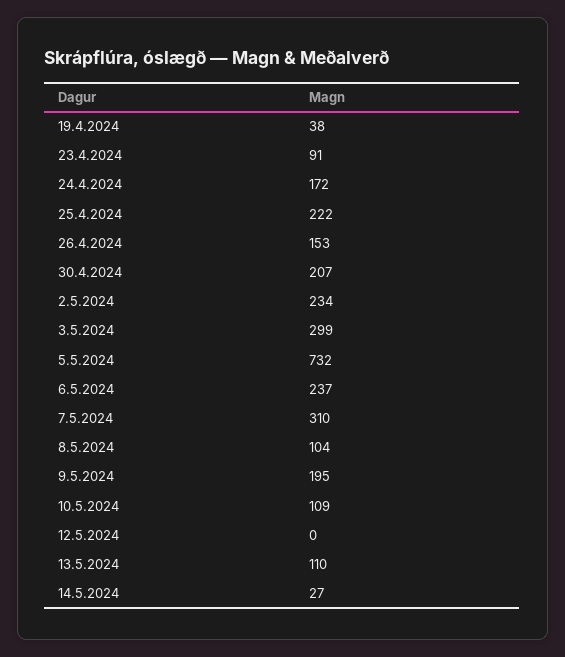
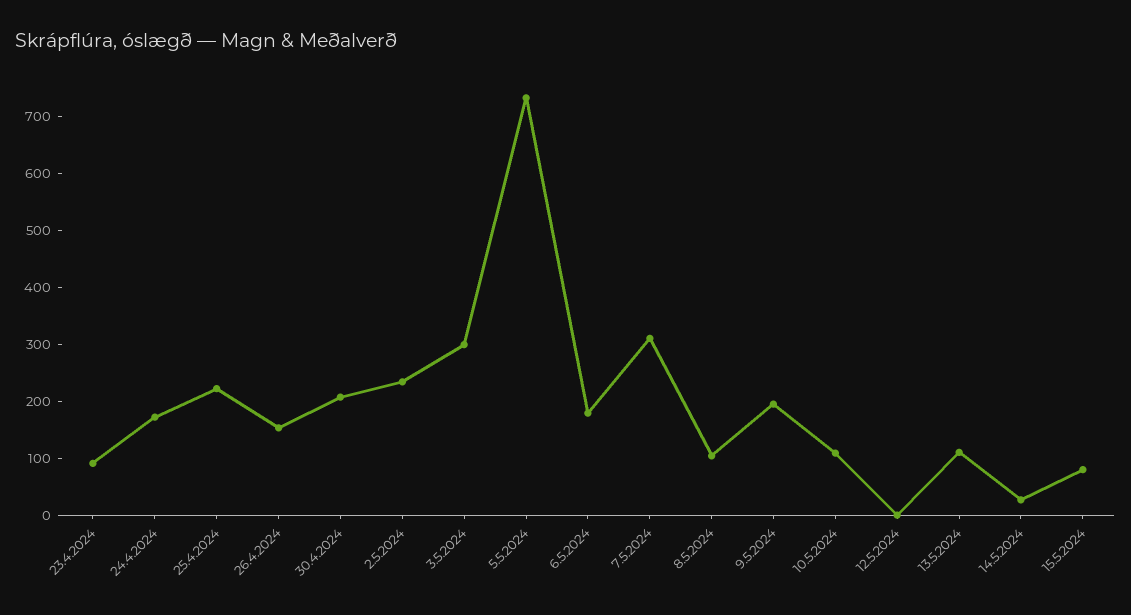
19.4.2024: 38 -> none
6.5.2024: 237 -> 180
15.5.2024: none -> 80

